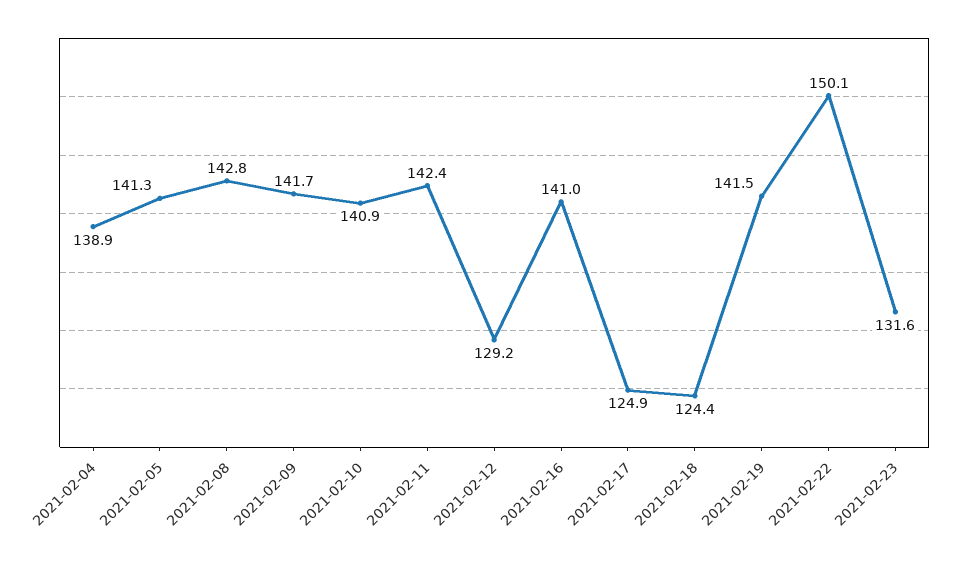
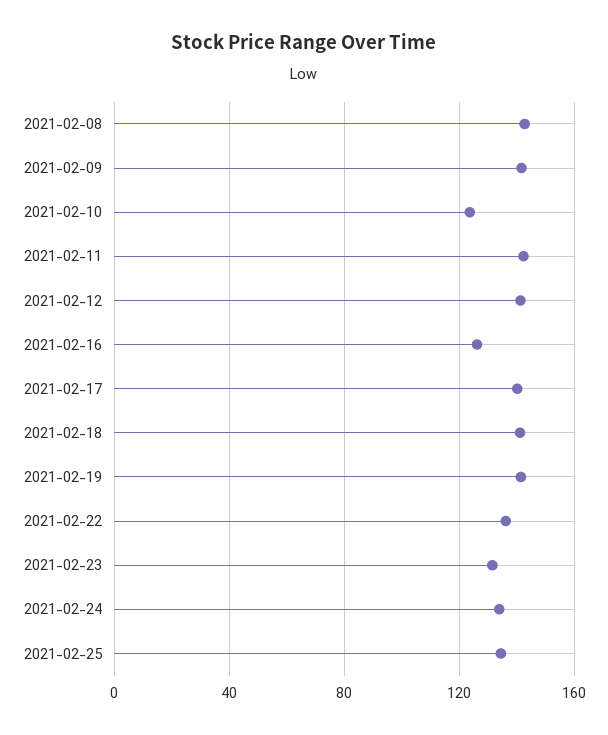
2021-02-04: 138.9 -> none
2021-02-05: 141.3 -> none
2021-02-10: 140.9 -> 125
2021-02-12: 129.2 -> 140
2021-02-16: 141 -> 125
2021-02-17: 124.9 -> 140
2021-02-18: 124.4 -> 140
2021-02-22: 150.1 -> 135
2021-02-24: none -> 135
2021-02-25: none -> 135

